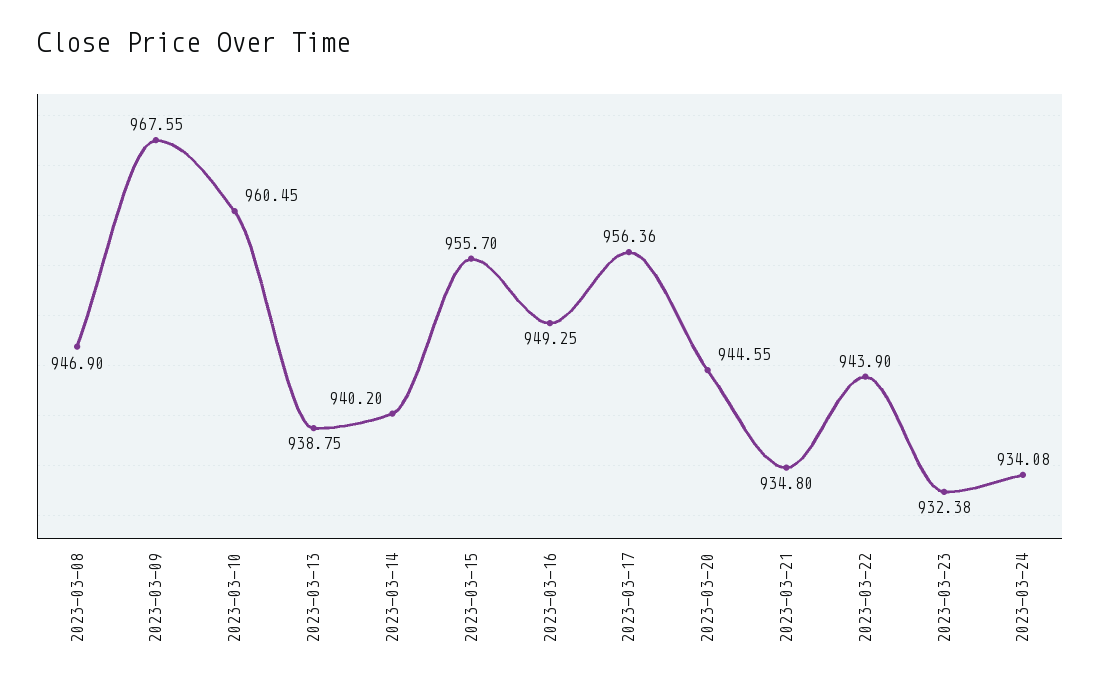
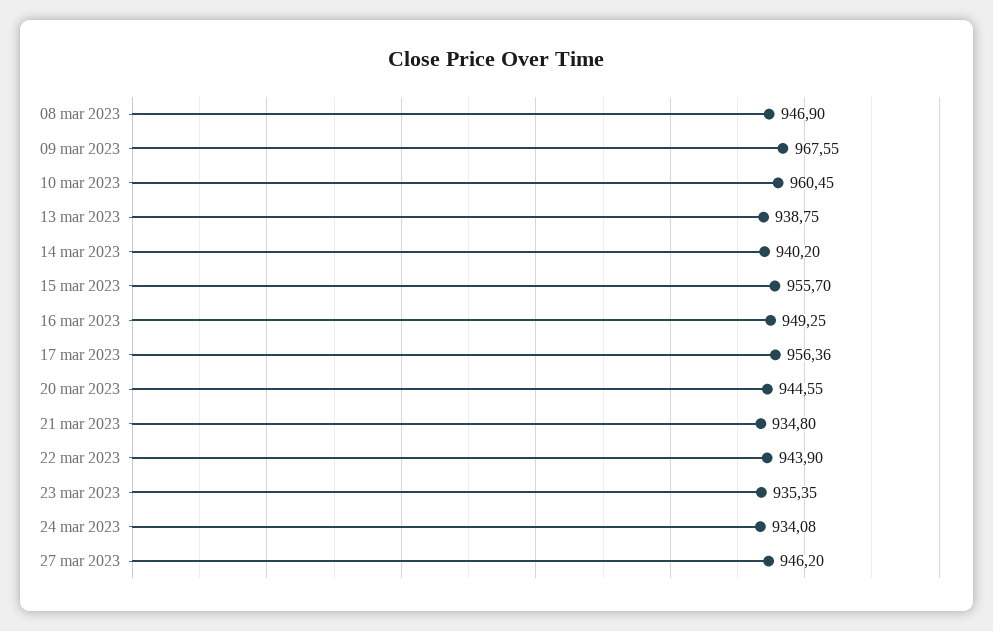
2023-03-23: 932.38 -> 935.35
27 mar 2023: none -> 946.2

